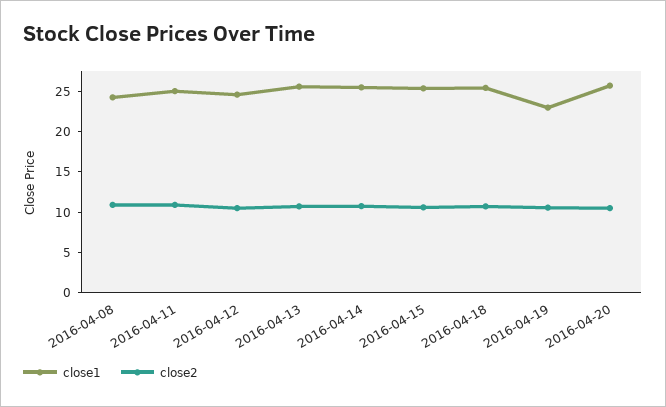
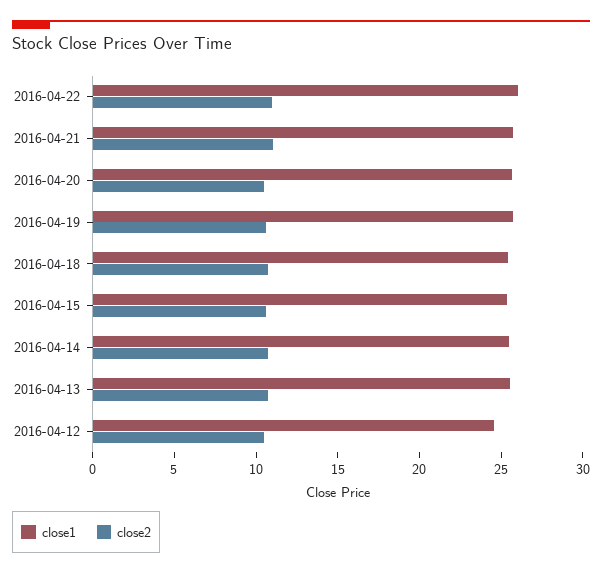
close1, 2016-04-08: 24 -> none
close2, 2016-04-08: 11 -> none
close1, 2016-04-11: 25 -> none
close2, 2016-04-11: 11 -> none
close1, 2016-04-19: 23 -> 26
close1, 2016-04-22: none -> 26
close2, 2016-04-22: none -> 11
close1, 2016-04-21: none -> 26
close2, 2016-04-21: none -> 11

